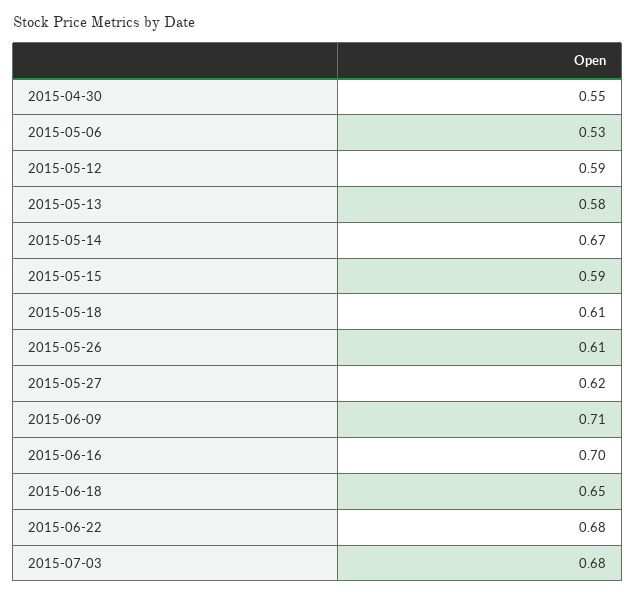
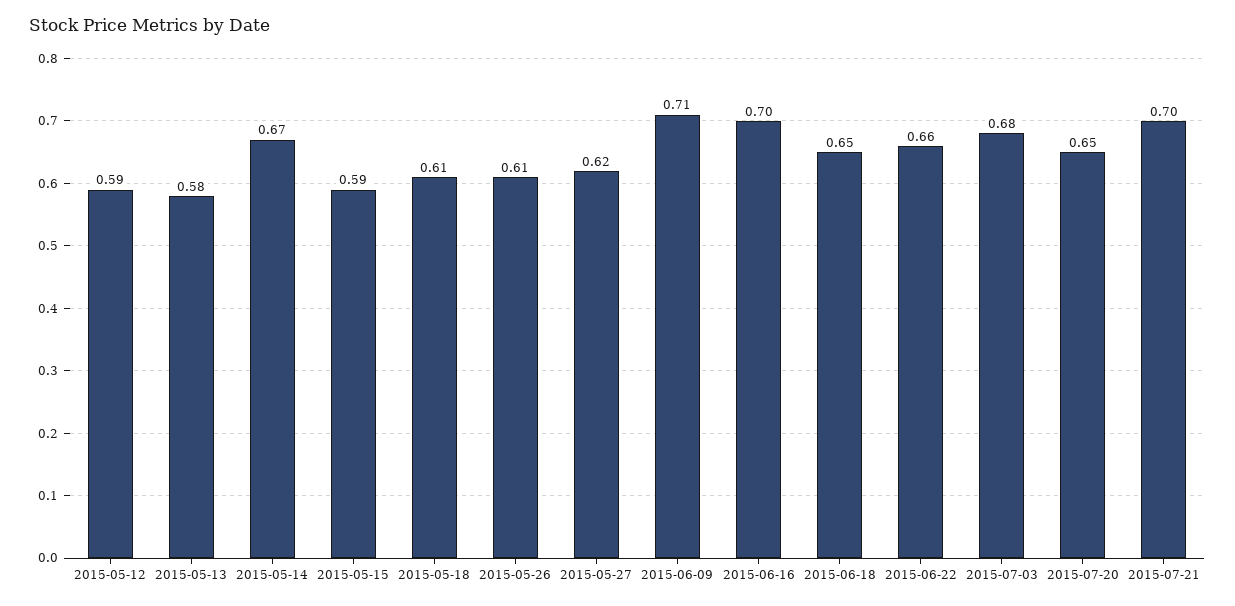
2015-04-30: 0.55 -> none
2015-05-06: 0.53 -> none
2015-06-22: 0.68 -> 0.66
2015-07-20: none -> 0.65
2015-07-21: none -> 0.7

